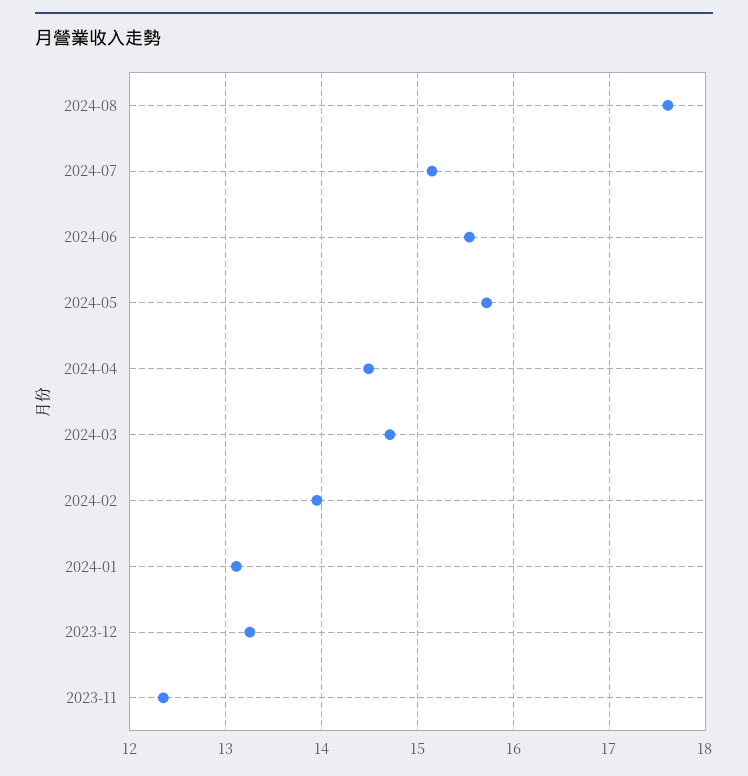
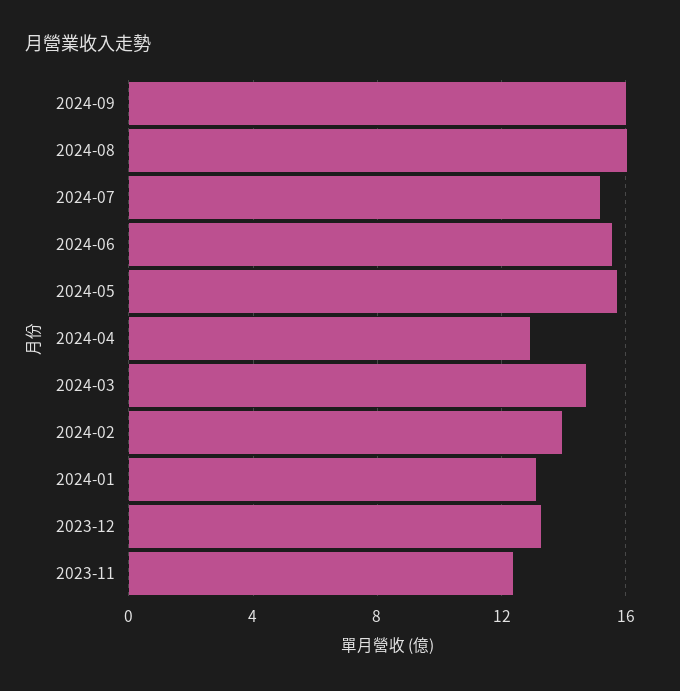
2024-08: 17.6 -> 16
2024-04: 14.5 -> 13
2024-09: none -> 16

